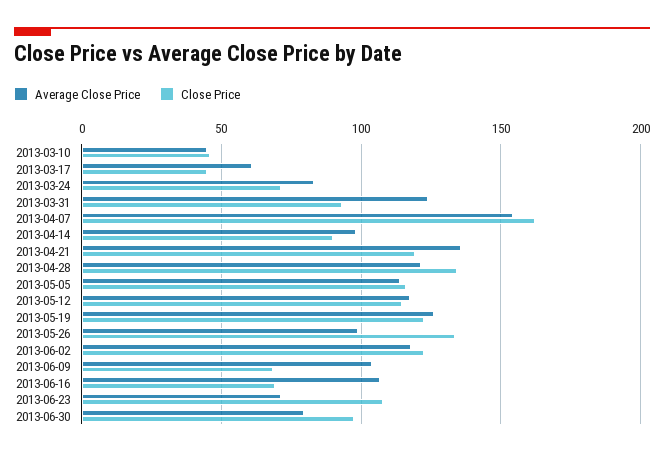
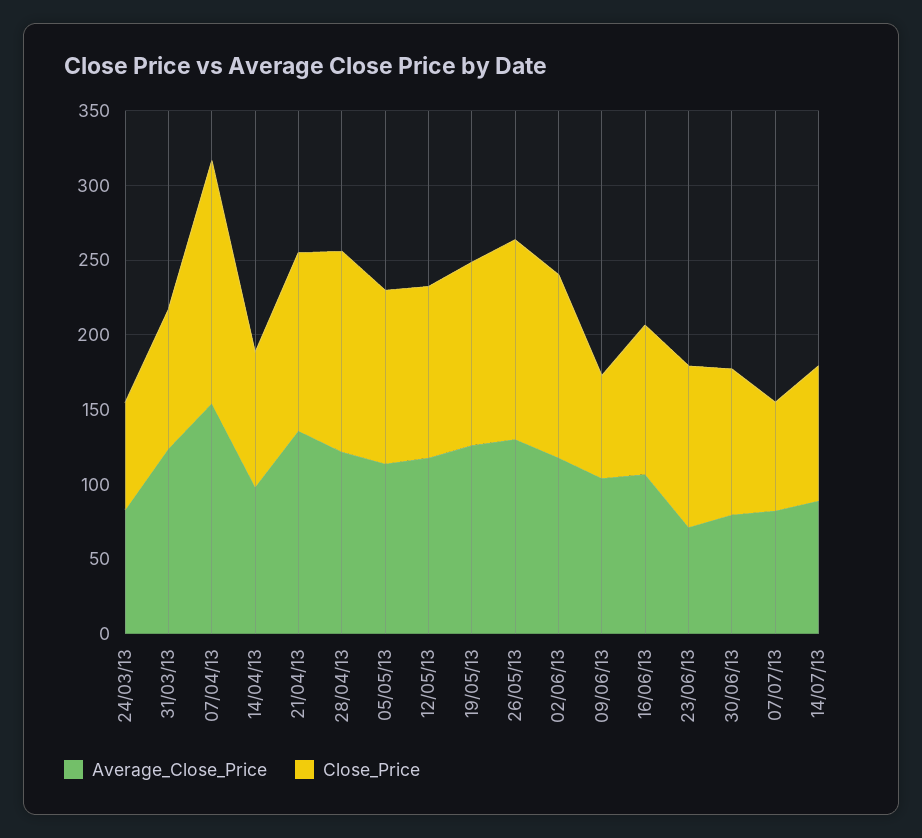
Average Close Price, 2013-03-10: 45 -> none
Close Price, 2013-03-10: 45 -> none
Average Close Price, 2013-03-17: 60 -> none
Close Price, 2013-03-17: 45 -> none
Average Close Price, 2013-05-26: 100 -> 130
Close Price, 2013-06-16: 70 -> 100
Average Close Price, 07/07/13: none -> 80
Close Price, 07/07/13: none -> 70
Average Close Price, 14/07/13: none -> 90
Close Price, 14/07/13: none -> 90

